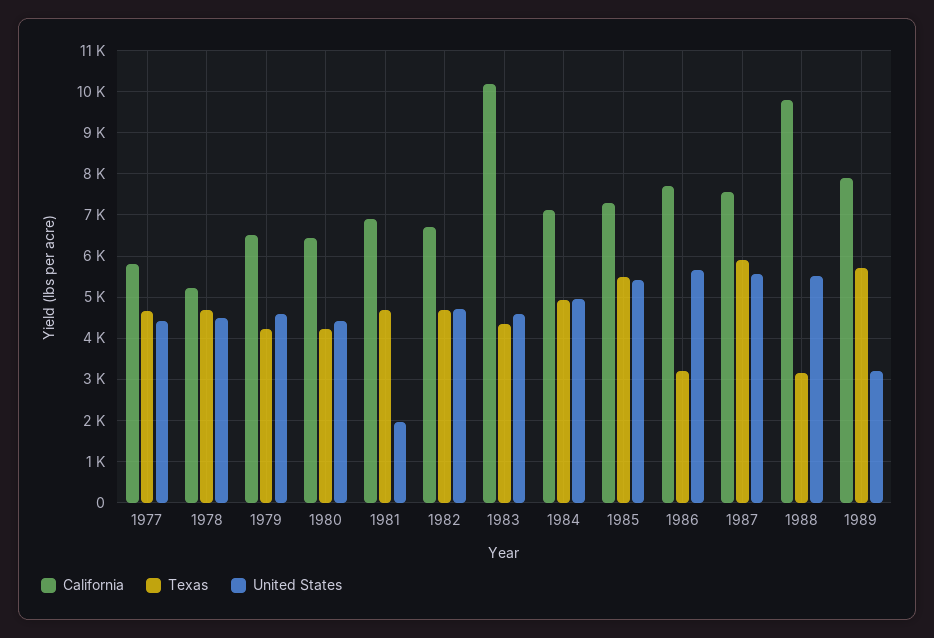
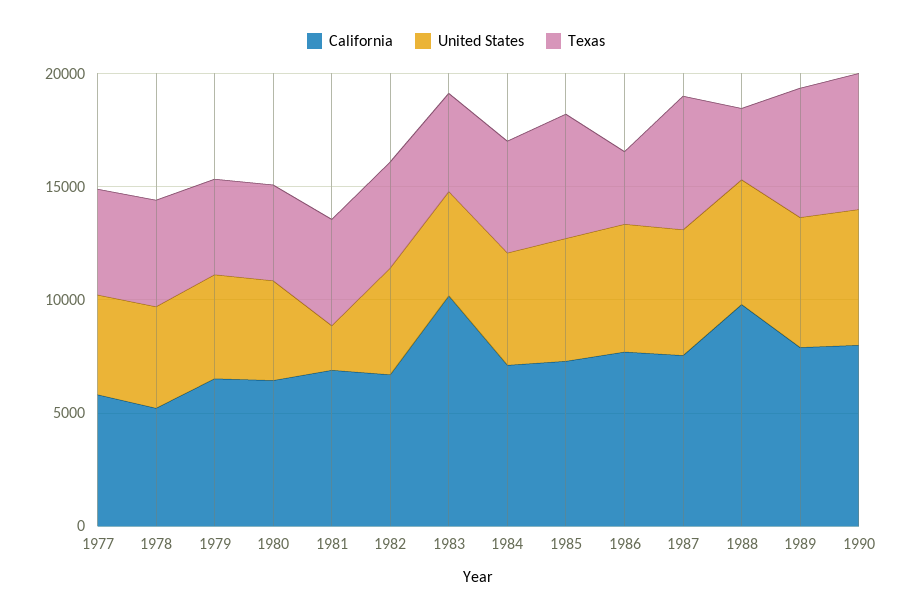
United States, 1989: 3200 -> 6000
California, 1990: none -> 8000
United States, 1990: none -> 6000
Texas, 1990: none -> 6000

